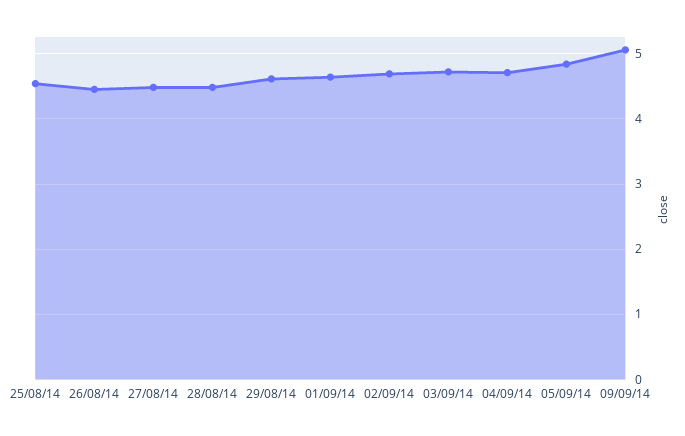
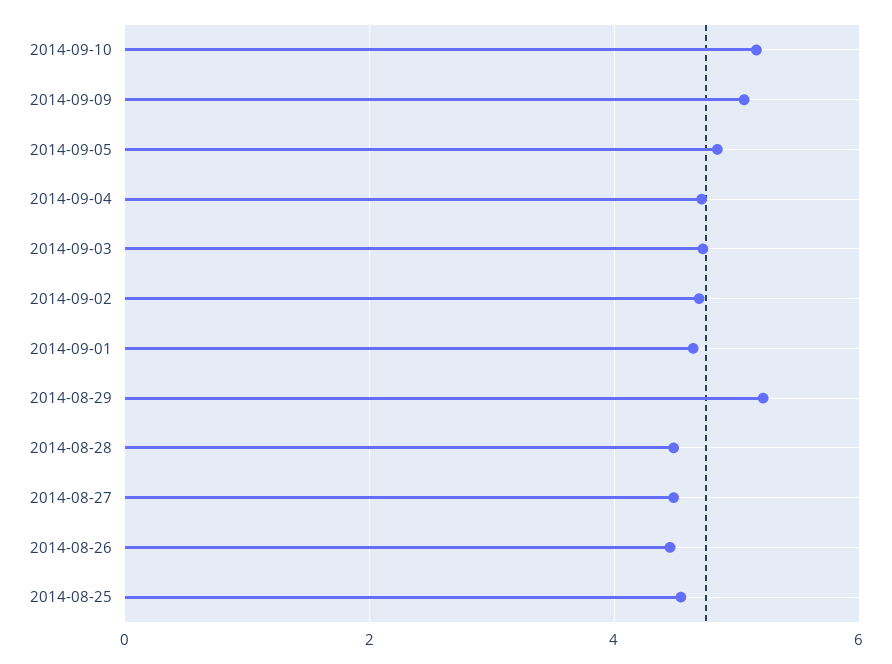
29/08/14: 4.6 -> 5.2
2014-09-10: none -> 5.2

